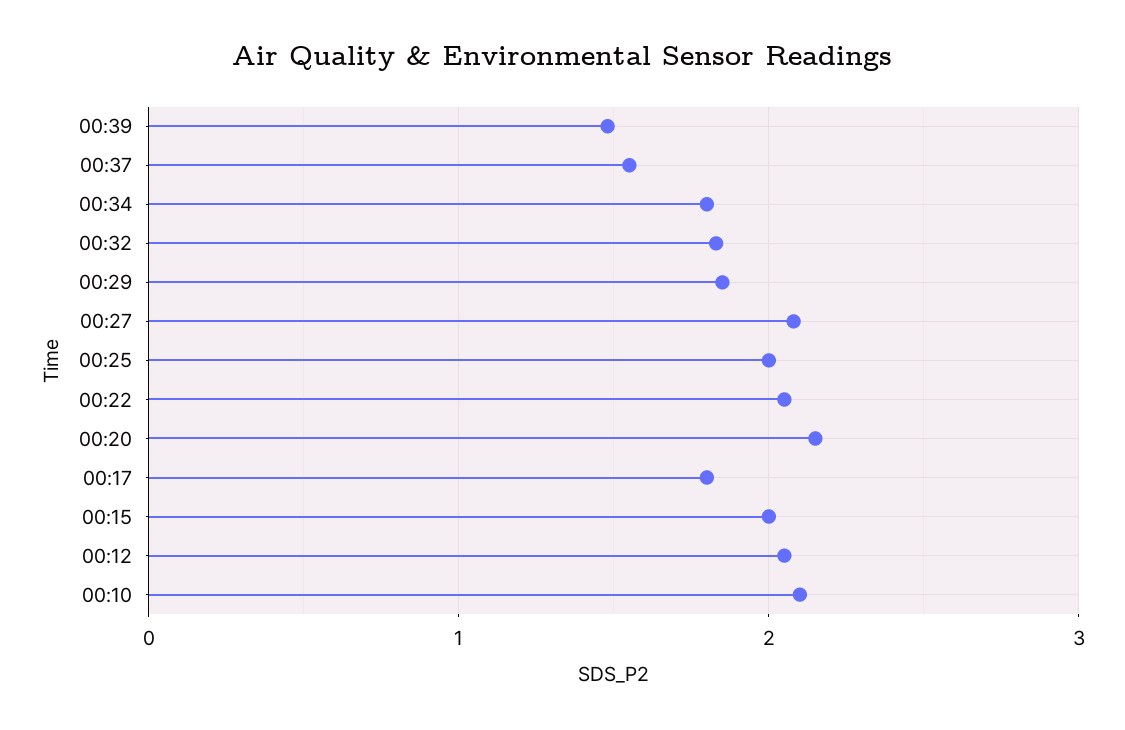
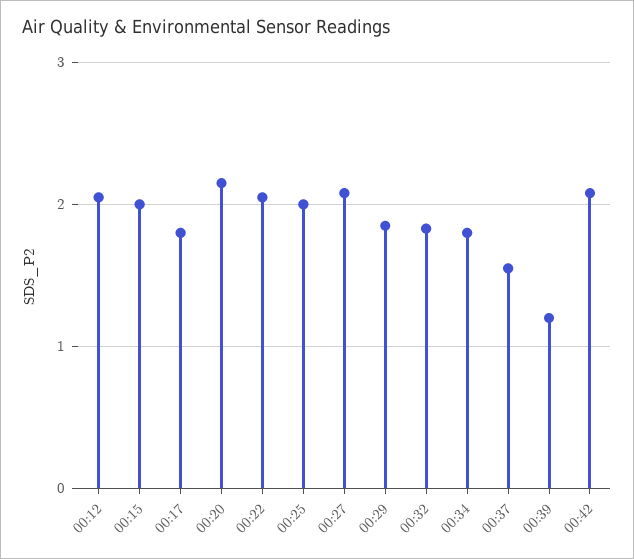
00:39: 1.5 -> 1.2
00:10: 2.1 -> none
00:42: none -> 2.1

